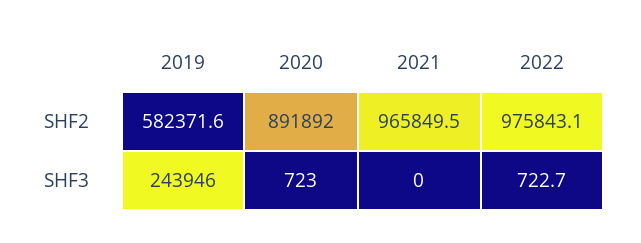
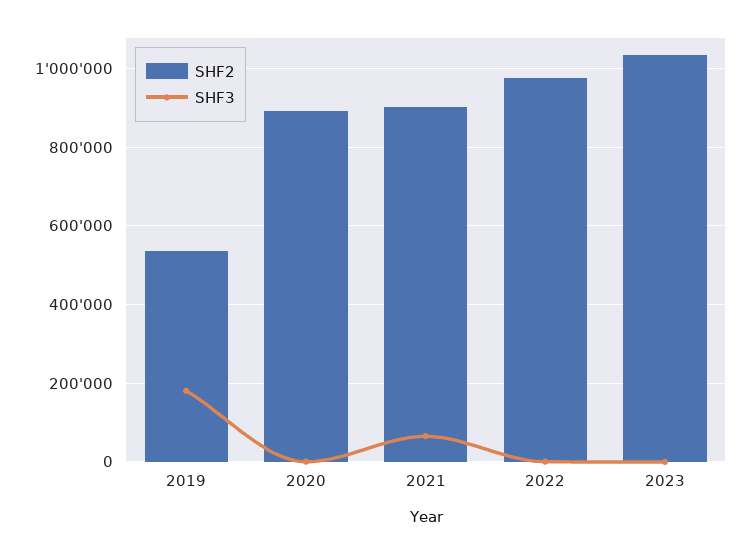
SHF2, 2019: 582371.6 -> 540000
SHF2, 2021: 965849.5 -> 900000
SHF3, 2019: 243946 -> 180000
SHF3, 2021: 0 -> 60000
SHF2, 2023: none -> 1040000
SHF3, 2023: none -> 0

